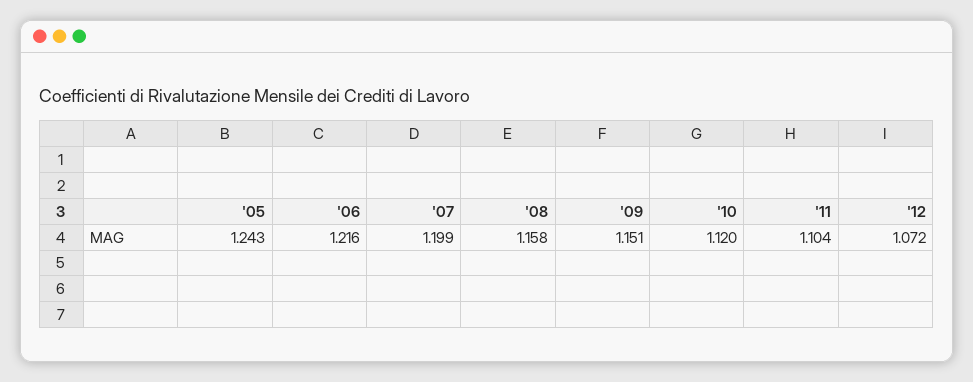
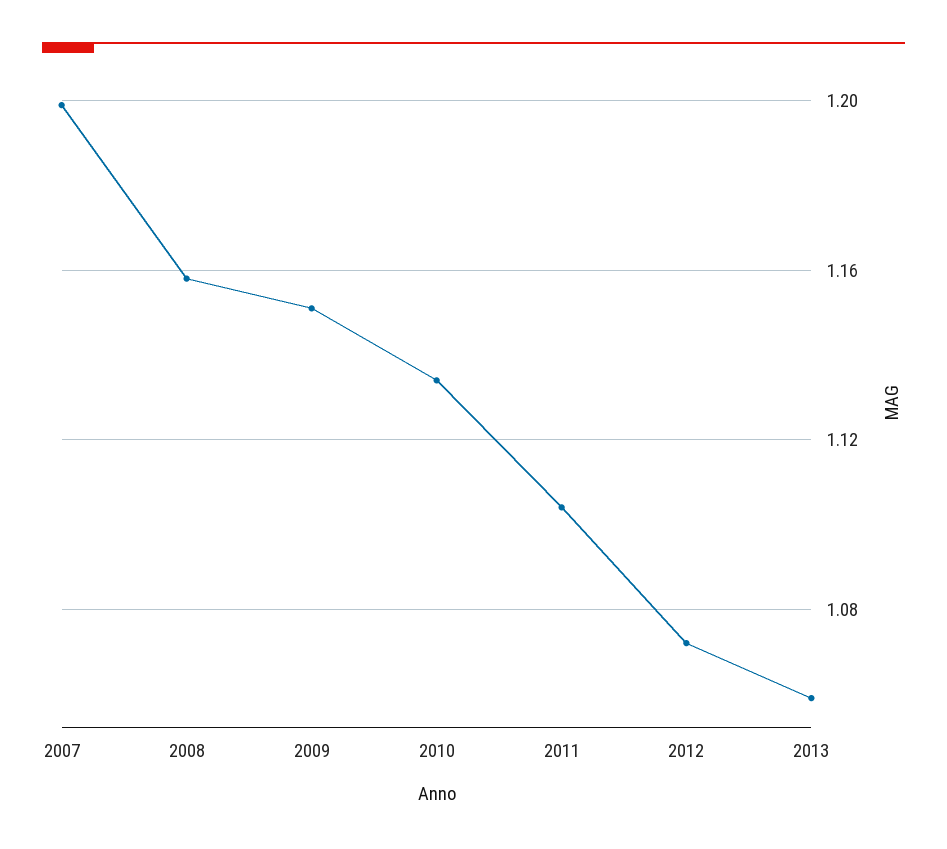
'05: 1.243 -> none
'06: 1.216 -> none
'10: 1.12 -> 1.135
2013: none -> 1.06

